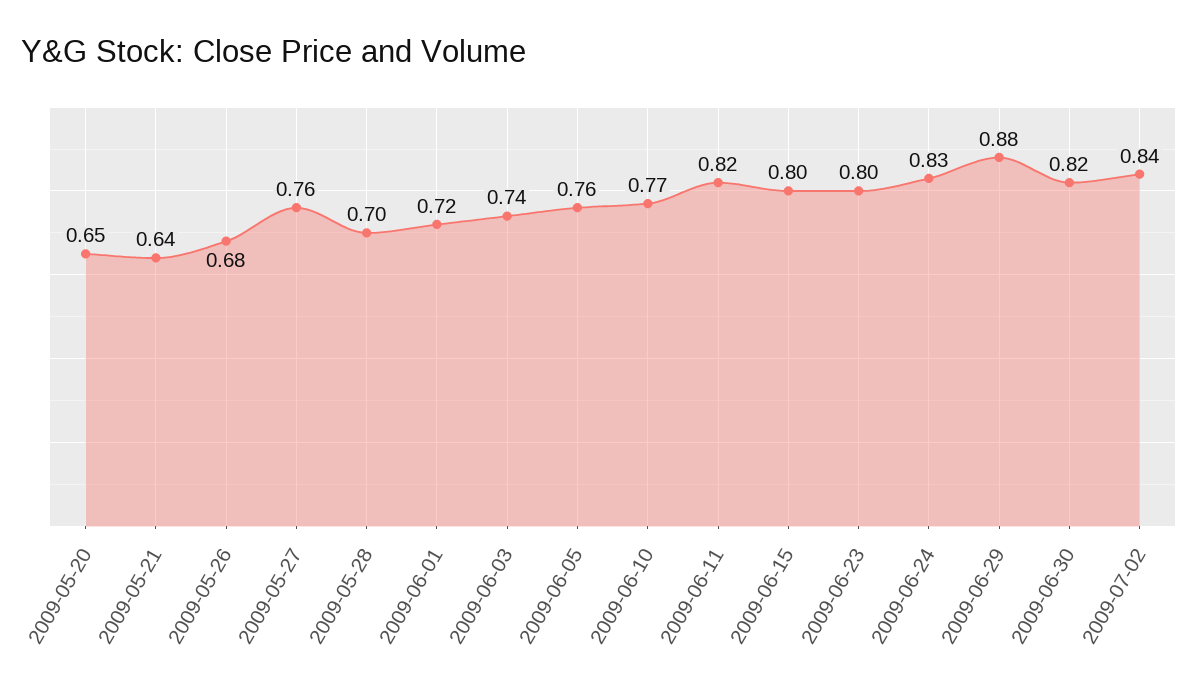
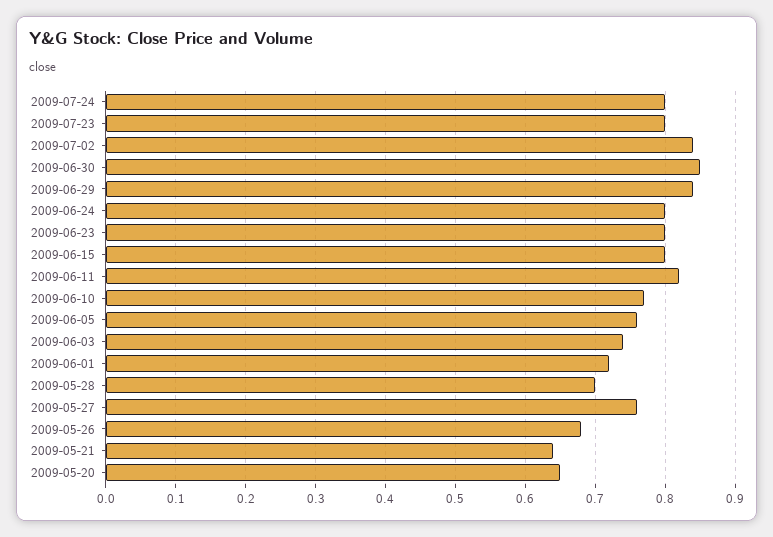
2009-06-24: 0.83 -> 0.8
2009-06-29: 0.88 -> 0.84
2009-06-30: 0.82 -> 0.85
2009-07-24: none -> 0.8
2009-07-23: none -> 0.8

